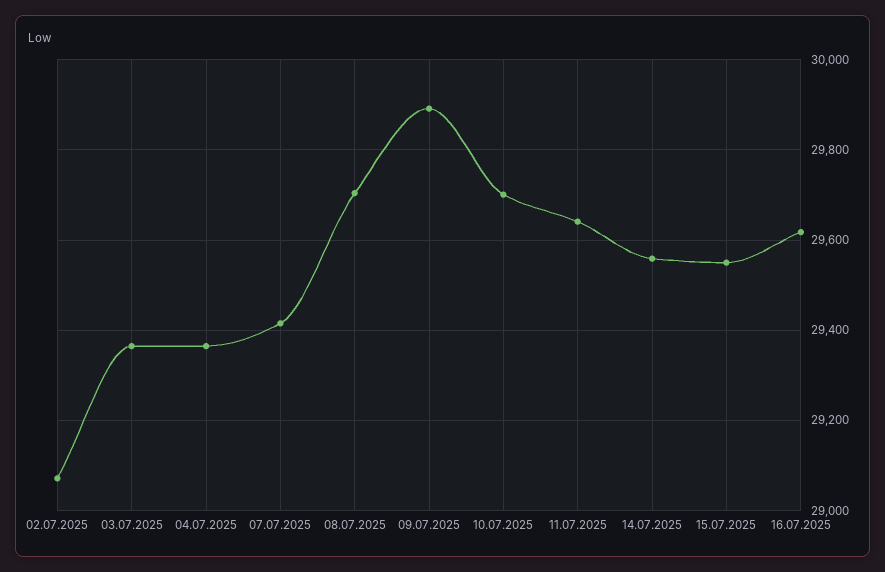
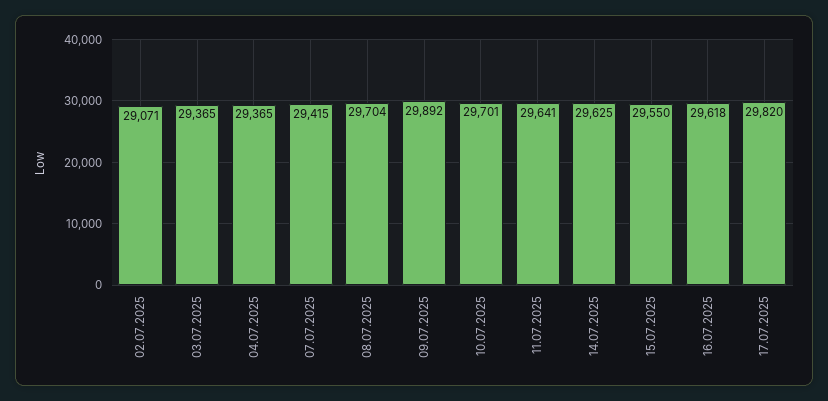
14.07.2025: 29560 -> 29625
17.07.2025: none -> 29820

